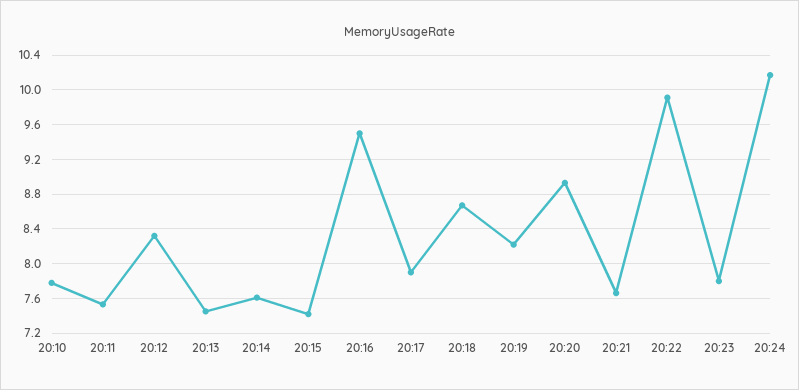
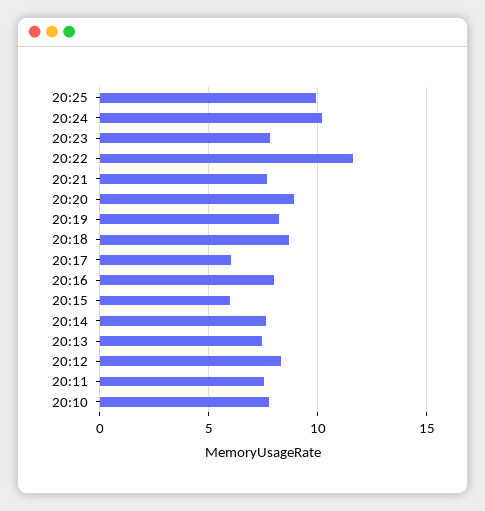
20:15: 7.4 -> 6
20:16: 9.5 -> 8
20:17: 7.9 -> 6
20:22: 9.9 -> 11.5
20:25: none -> 10

